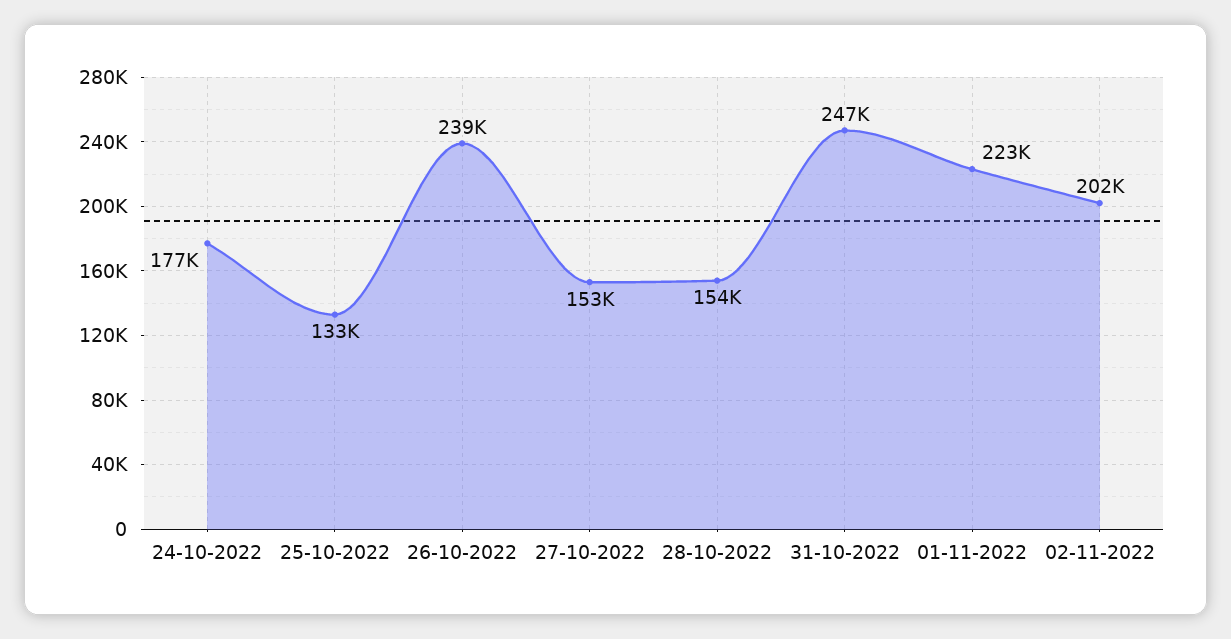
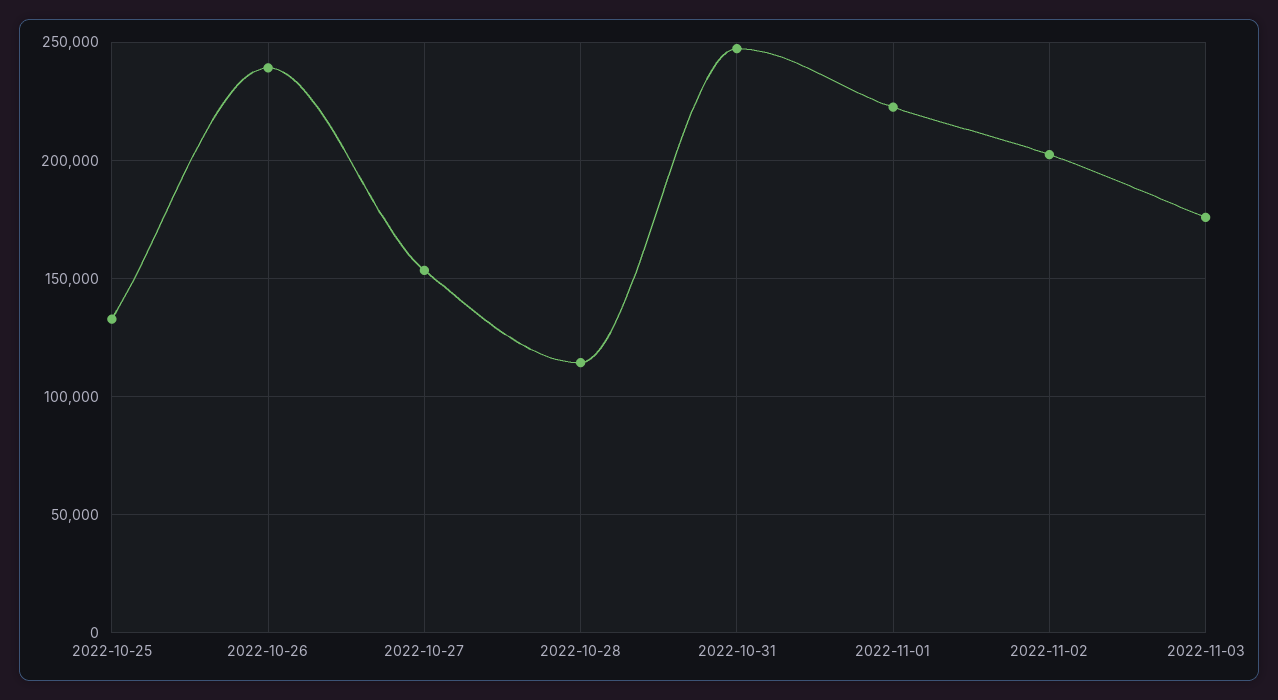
24-10-2022: 177000 -> none
28-10-2022: 154000 -> 115000
2022-11-03: none -> 175000

